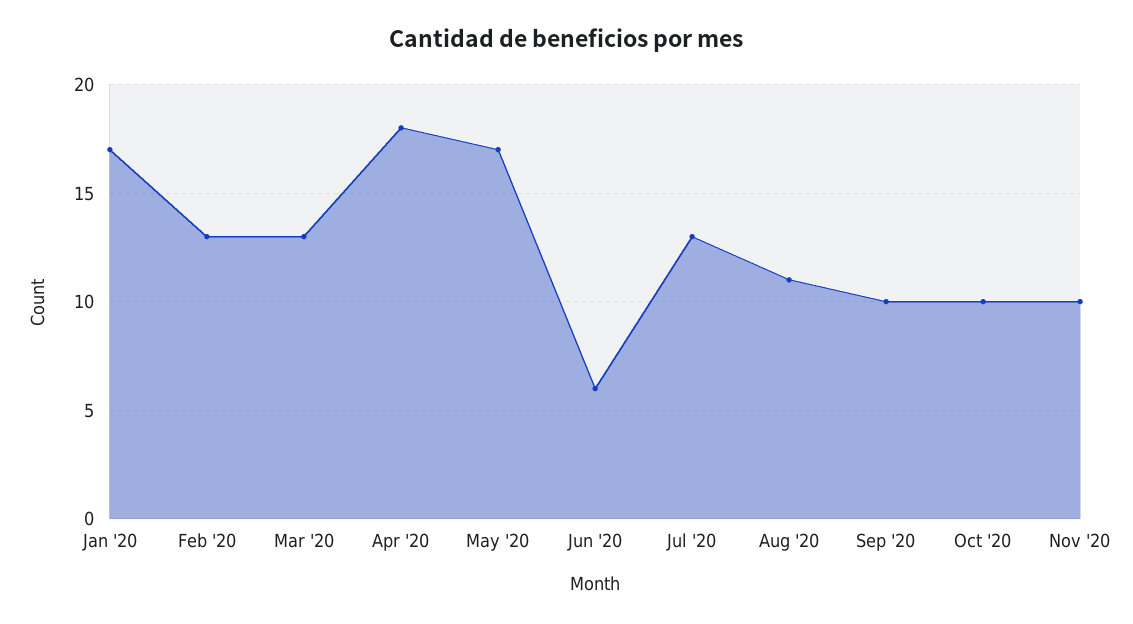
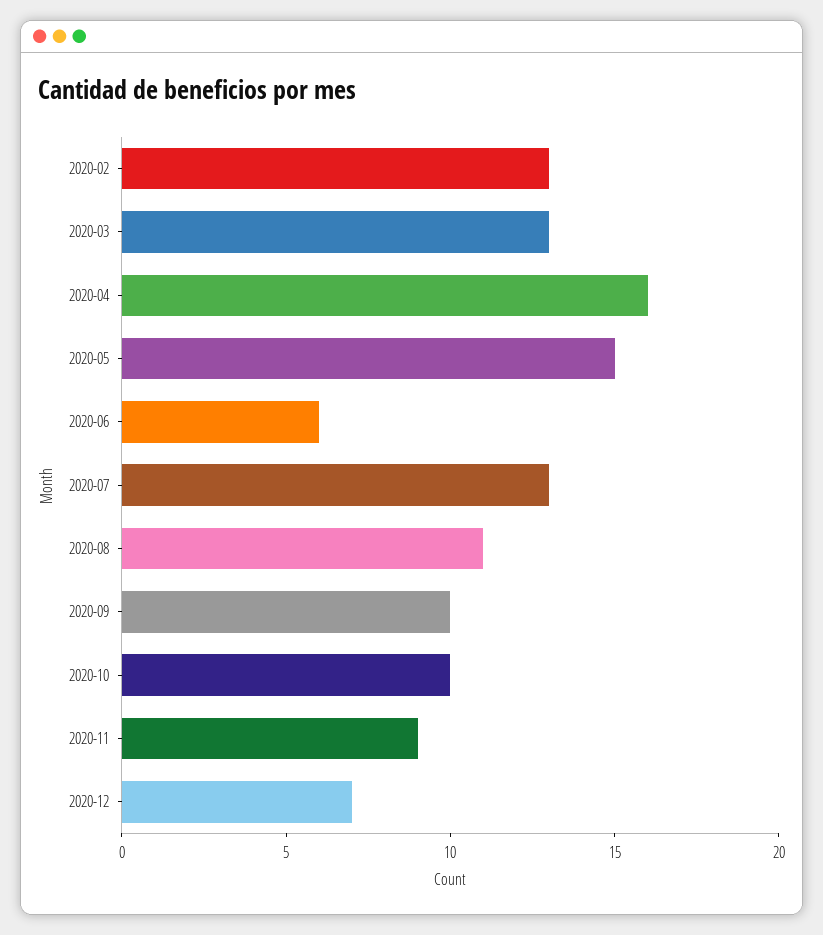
Jan '20: 17 -> none
Apr '20: 18 -> 16
May '20: 17 -> 15
Nov '20: 10 -> 9
2020-12: none -> 7

